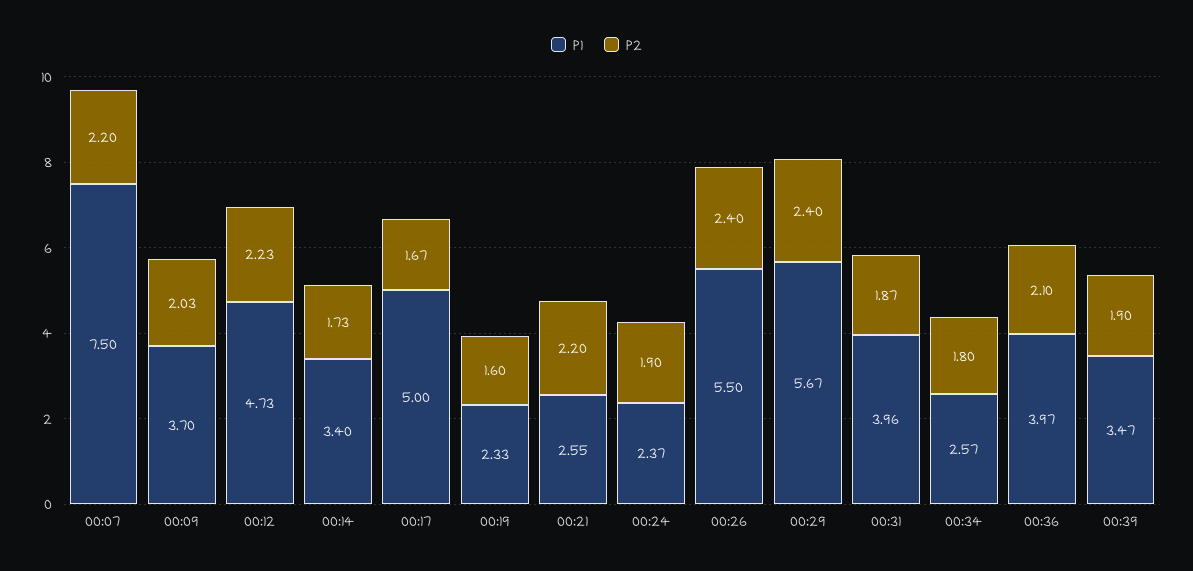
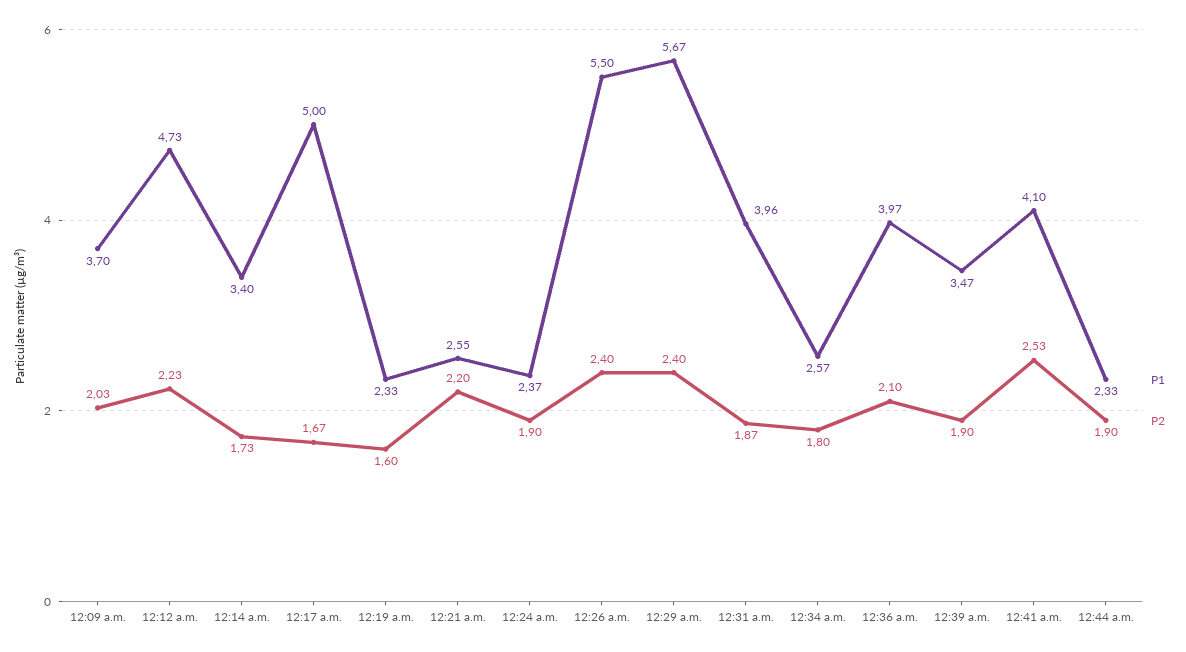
P1, 00:07: 7.5 -> none
P2, 00:07: 2.2 -> none
P1, 12:41 a.m.: none -> 4.1
P2, 12:41 a.m.: none -> 2.53
P1, 12:44 a.m.: none -> 2.33
P2, 12:44 a.m.: none -> 1.9

